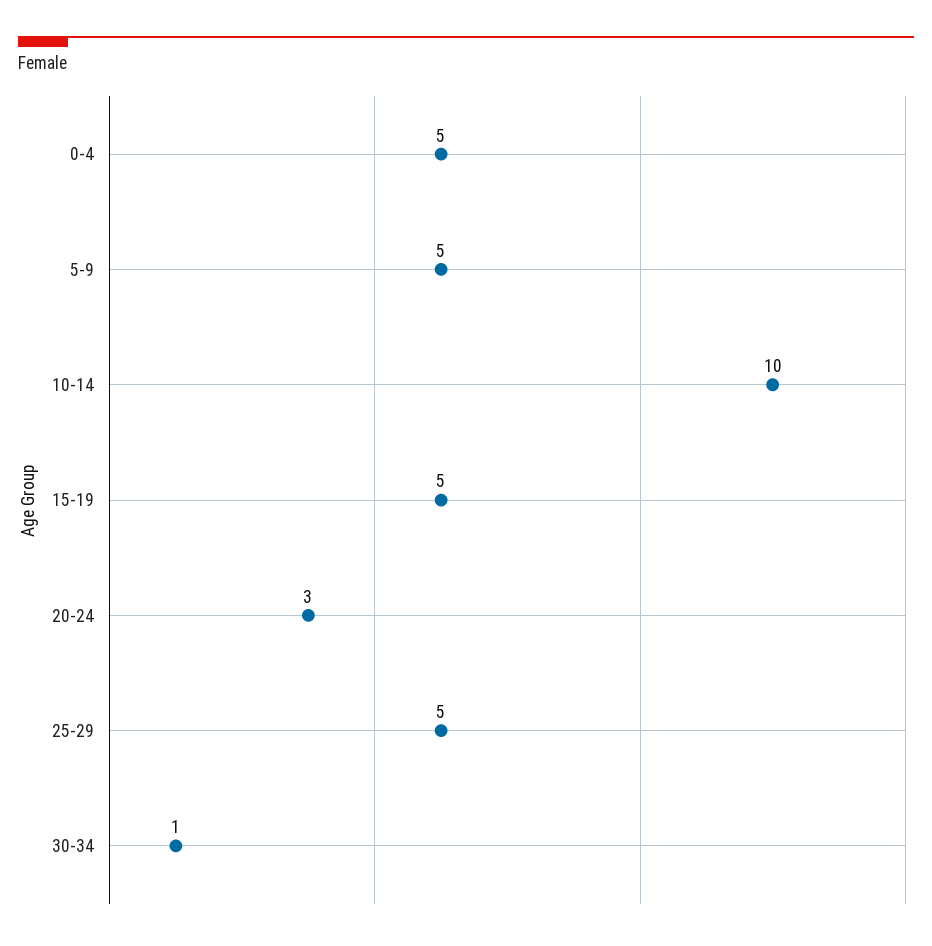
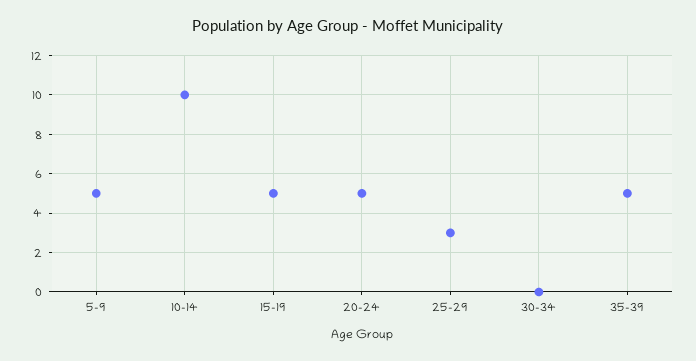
0-4: 5 -> none
20-24: 3 -> 5
25-29: 5 -> 3
30-34: 1 -> 0
35-39: none -> 5

